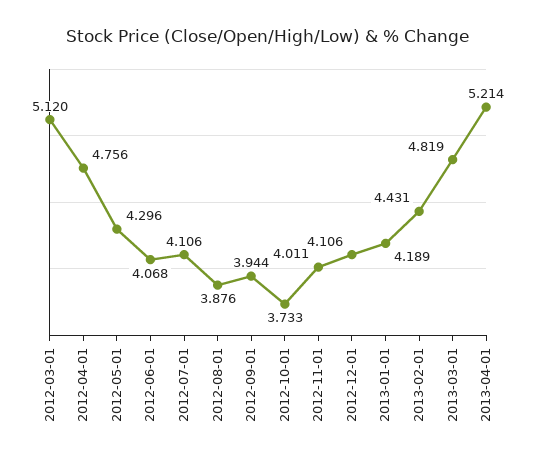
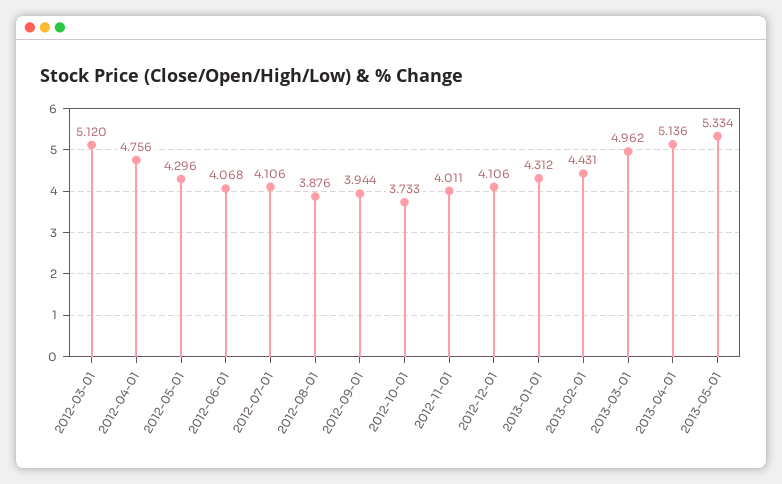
2013-01-01: 4.189 -> 4.312
2013-03-01: 4.819 -> 4.962
2013-04-01: 5.214 -> 5.136
2013-05-01: none -> 5.334

